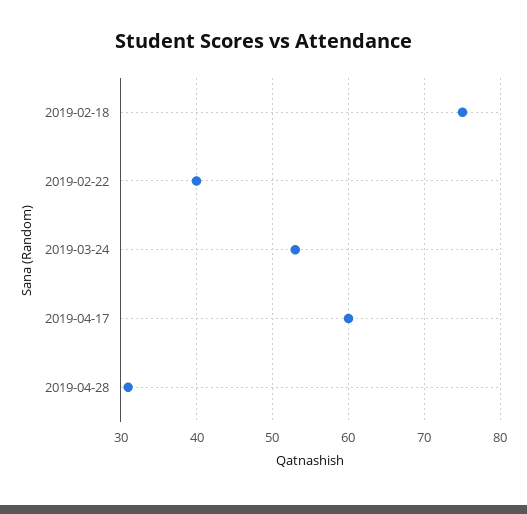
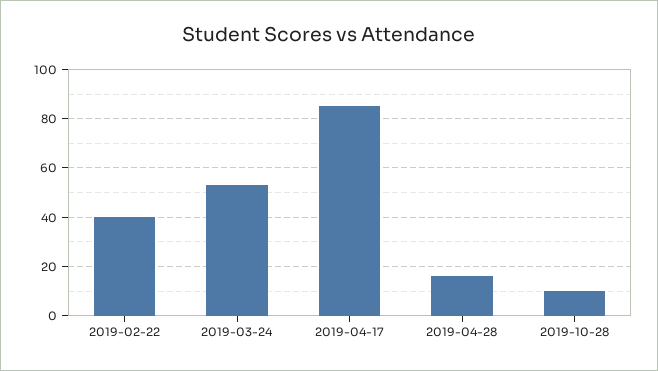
2019-02-18: 75 -> none
2019-04-17: 60 -> 85
2019-04-28: 31 -> 15
2019-10-28: none -> 10

